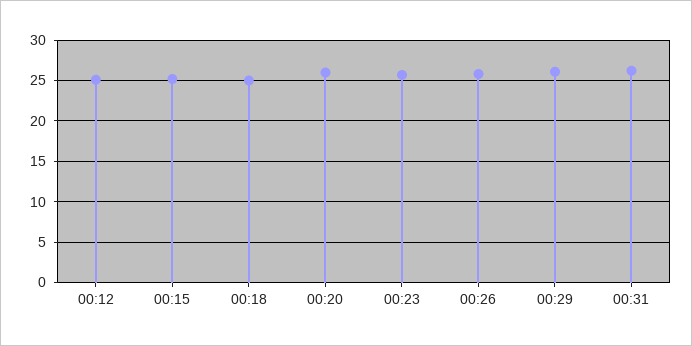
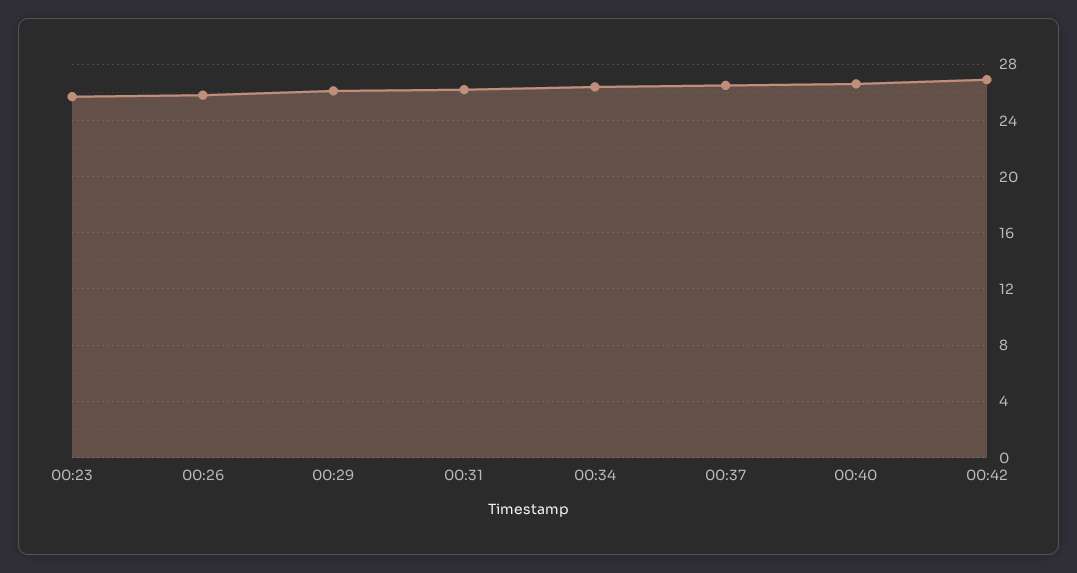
00:12: 25 -> none
00:15: 25 -> none
00:18: 25 -> none
00:20: 26 -> none
00:34: none -> 26.5
00:37: none -> 26.5
00:40: none -> 26.5
00:42: none -> 27

